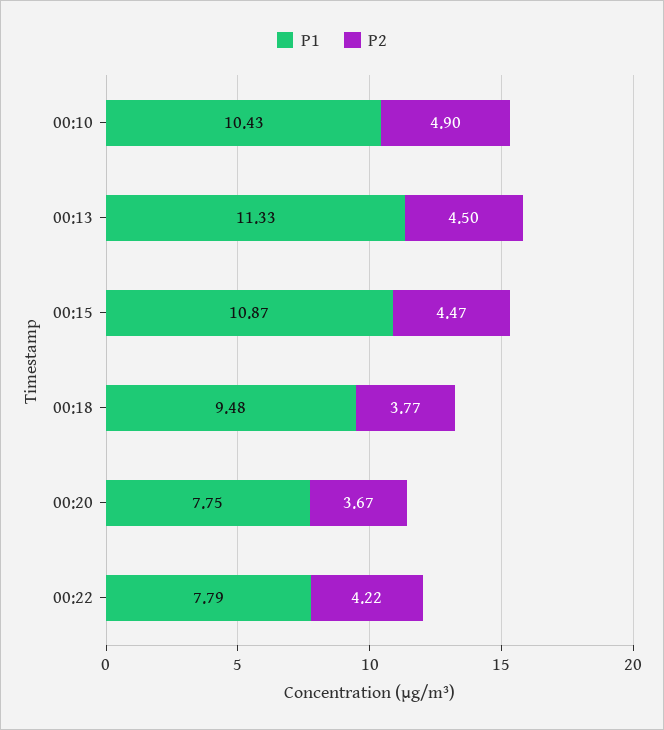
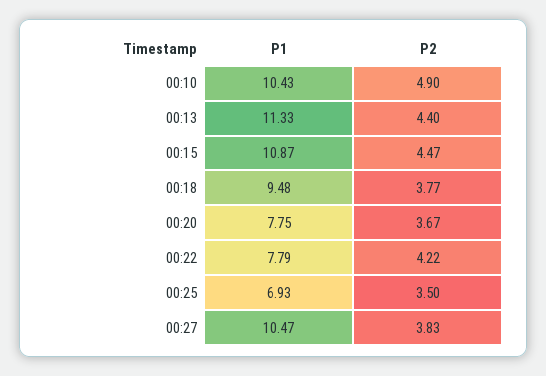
P2, 00:13: 4.5 -> 4.4
P1, 00:25: none -> 6.93
P2, 00:25: none -> 3.5
P1, 00:27: none -> 10.47
P2, 00:27: none -> 3.83

